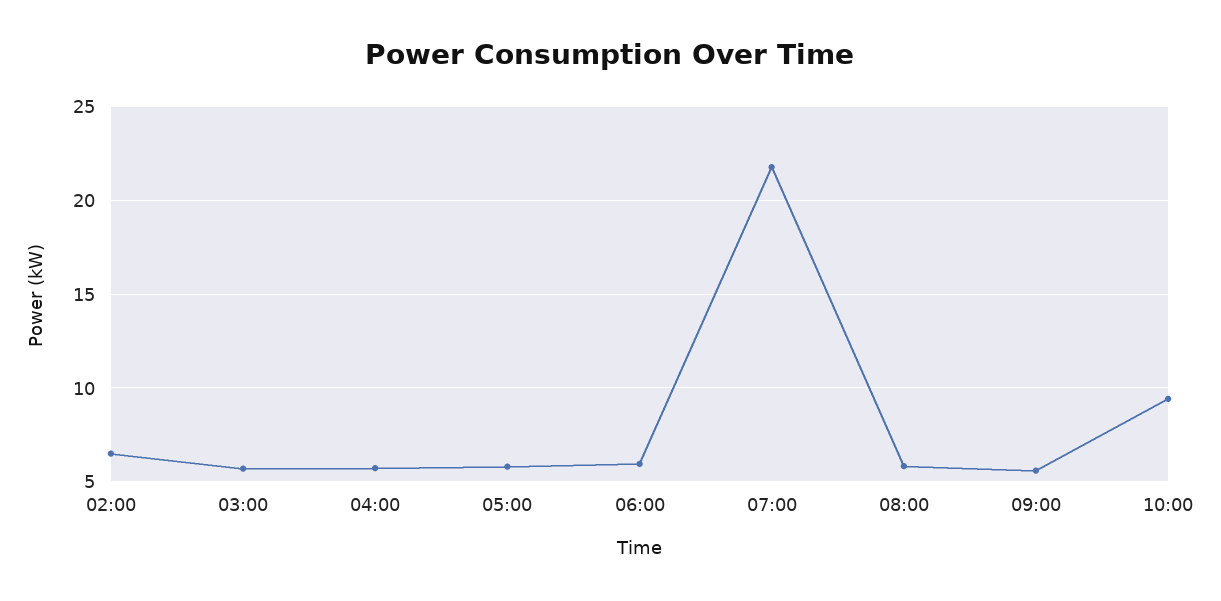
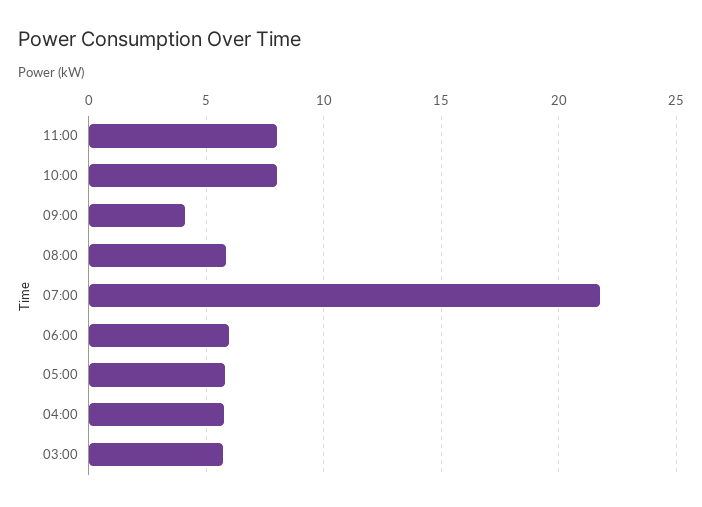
02:00: 6.5 -> none
09:00: 5.5 -> 4
10:00: 9.5 -> 8
11:00: none -> 8

